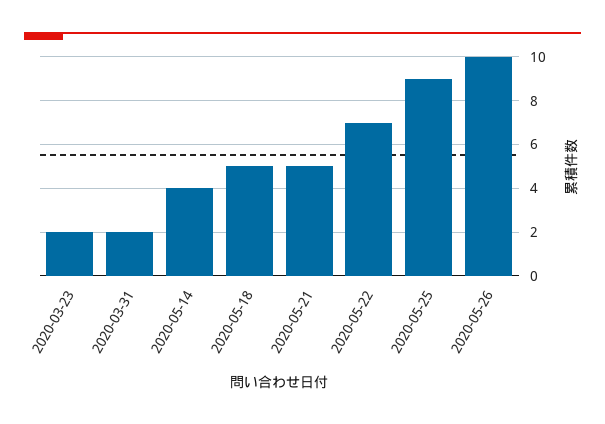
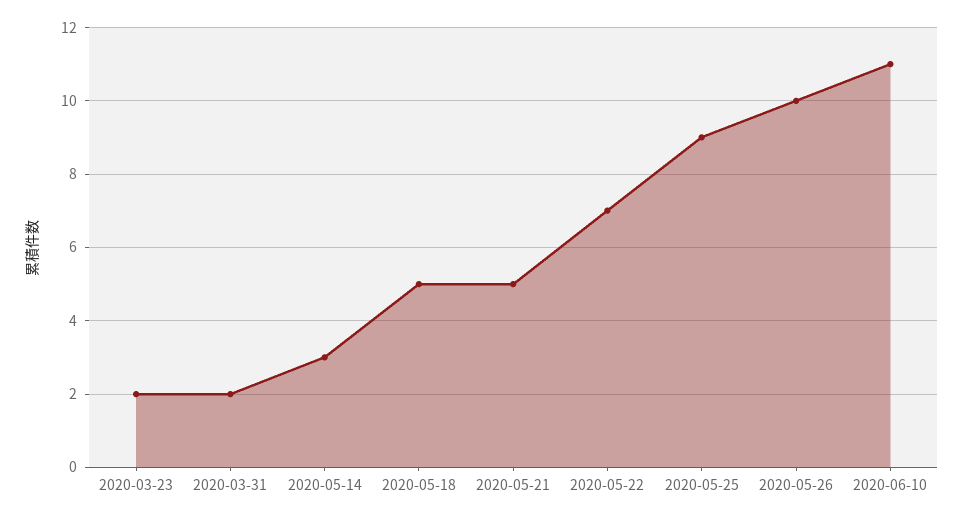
2020-05-14: 4 -> 3
2020-06-10: none -> 11

